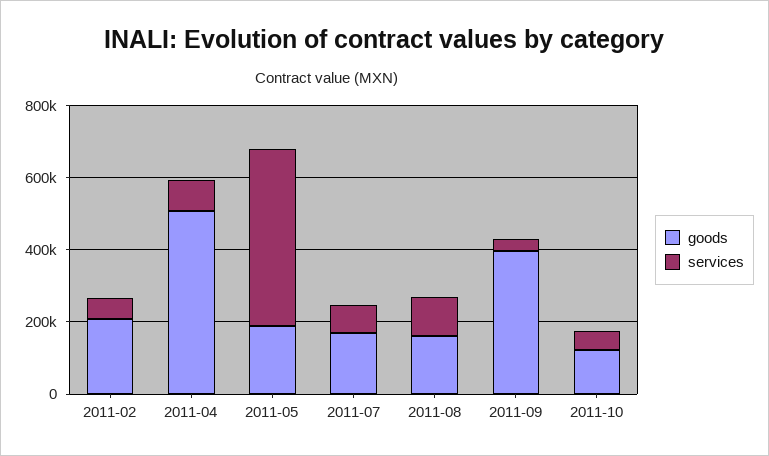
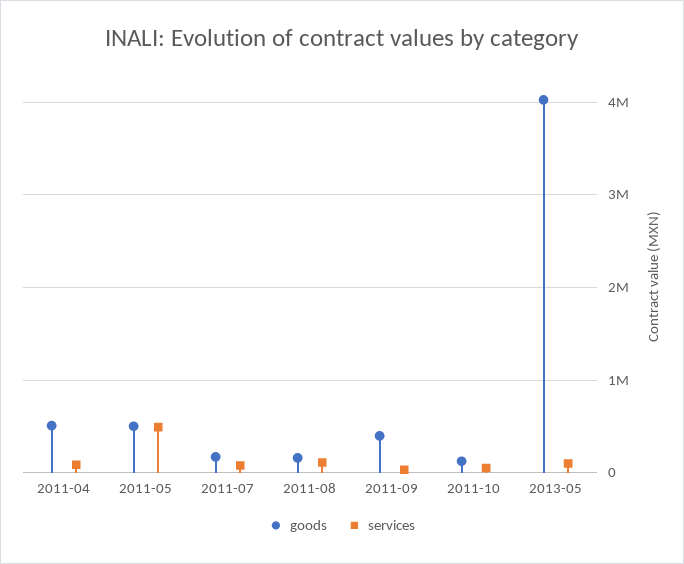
goods, 2011-02: 200000 -> none
services, 2011-02: 50000 -> none
goods, 2011-05: 200000 -> 500000
goods, 2013-05: none -> 4000000
services, 2013-05: none -> 100000

